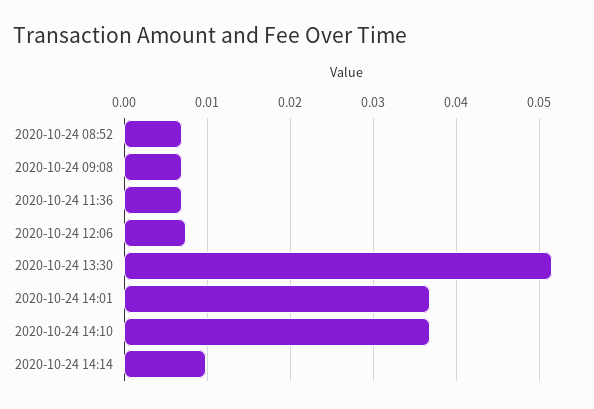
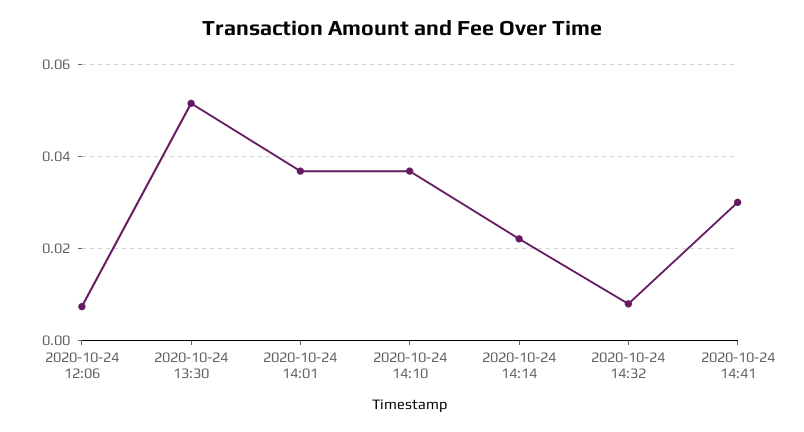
2020-10-24 08:52: 0.007 -> none
2020-10-24 09:08: 0.007 -> none
2020-10-24 11:36: 0.007 -> none
2020-10-24 14:14: 0.01 -> 0.022
2020-10-24 14:32: none -> 0.008
2020-10-24 14:41: none -> 0.03

